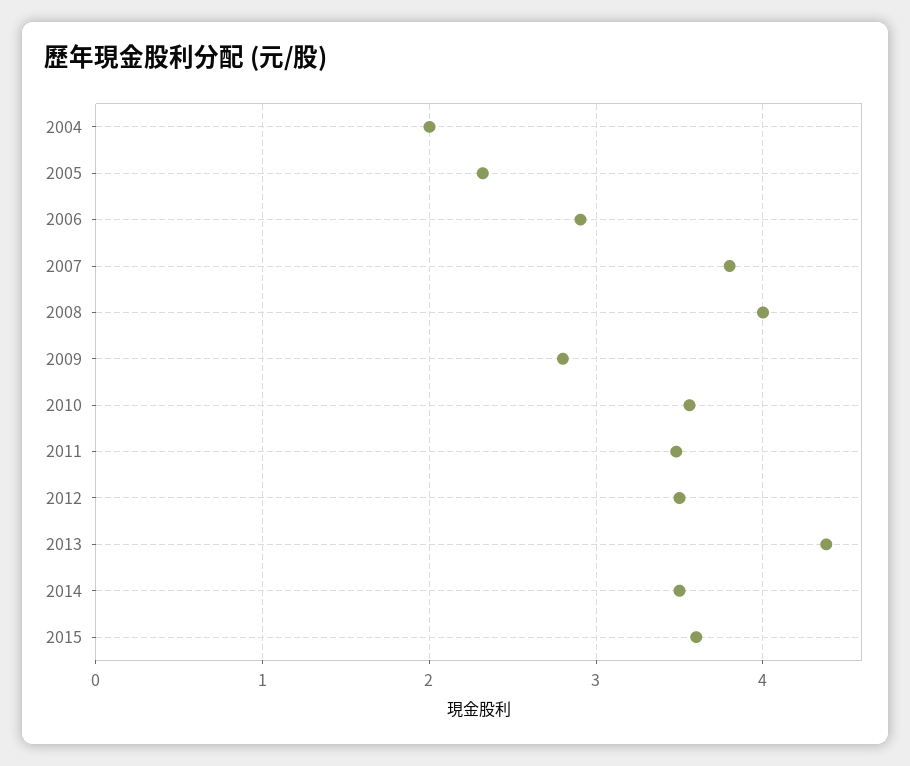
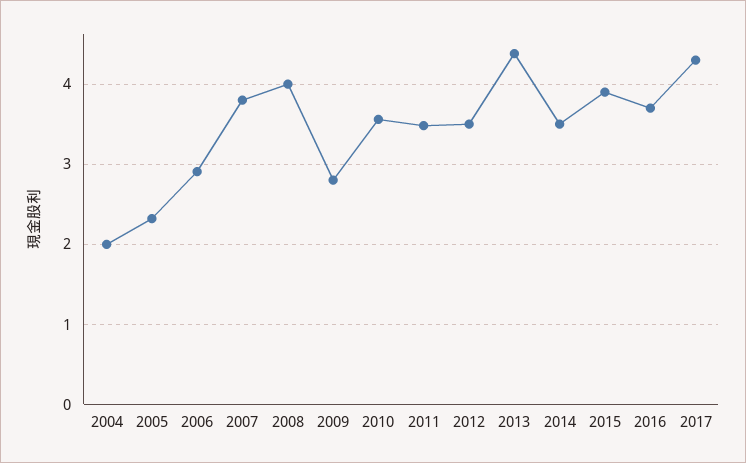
2015: 3.6 -> 3.9
2016: none -> 3.7
2017: none -> 4.3

